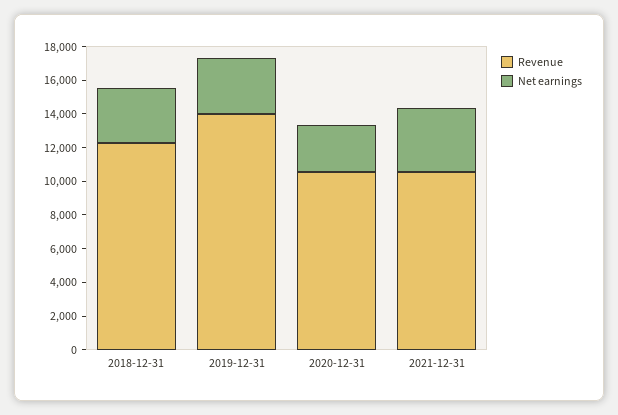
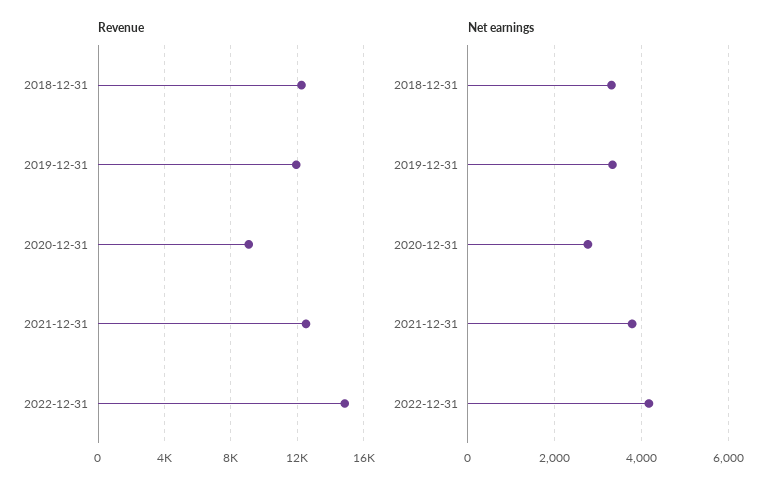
Revenue, 2019-12-31: 14000 -> 12000
Revenue, 2020-12-31: 10500 -> 9000
Revenue, 2021-12-31: 10500 -> 12500
Revenue, 2022-12-31: none -> 15000
Net earnings, 2022-12-31: none -> 4200

